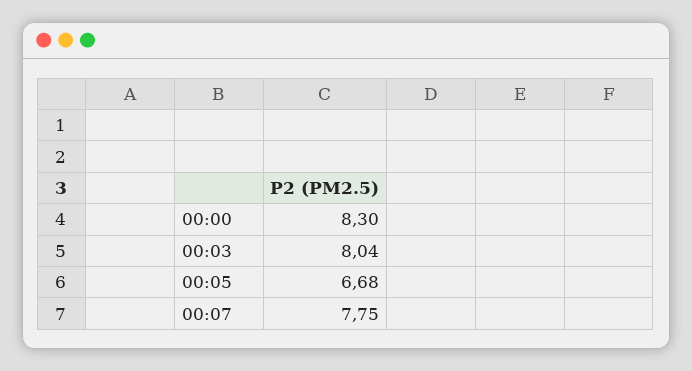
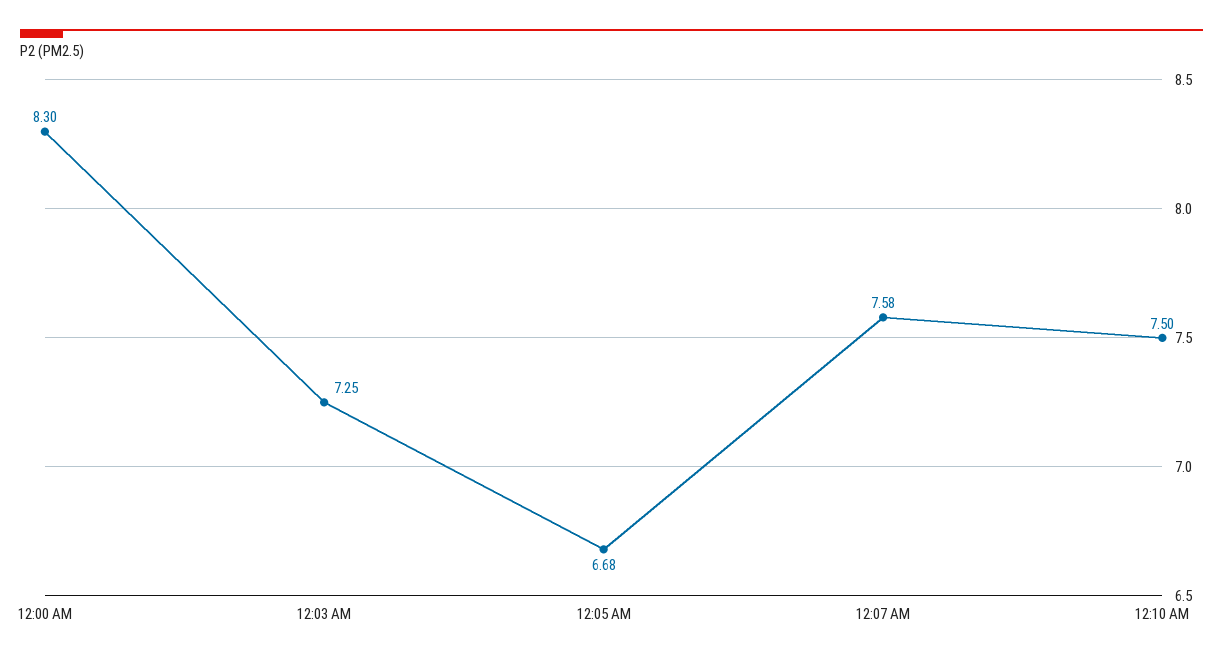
00:03: 8.04 -> 7.25
00:07: 7.75 -> 7.58
12:10 AM: none -> 7.5

